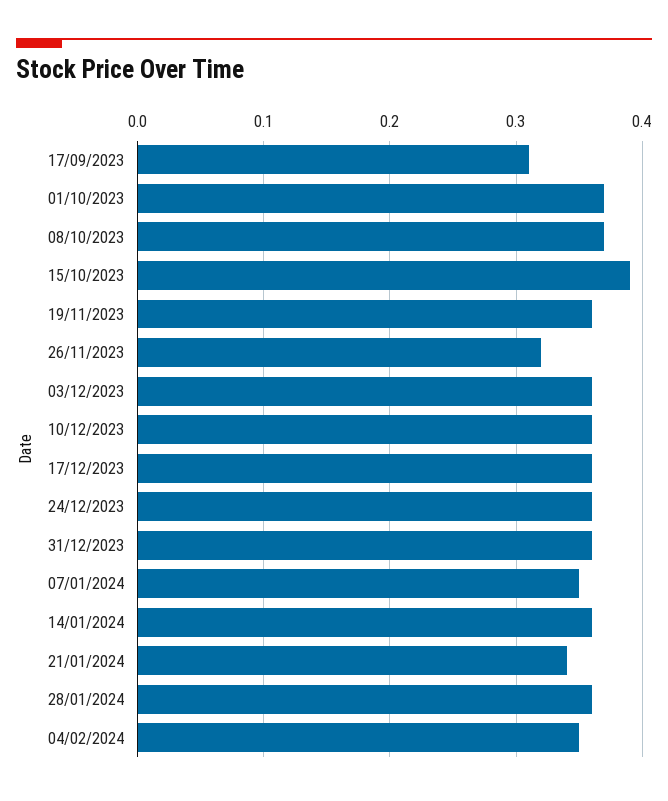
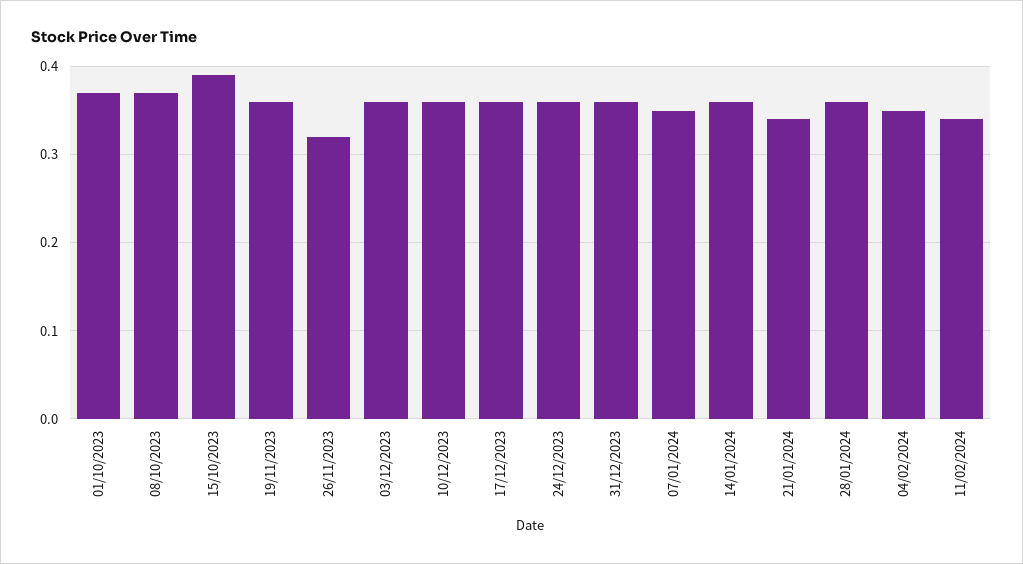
17/09/2023: 0.31 -> none
11/02/2024: none -> 0.34

